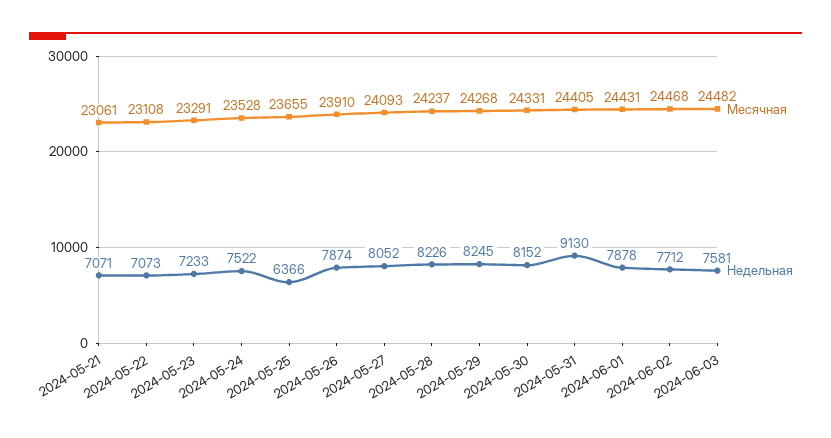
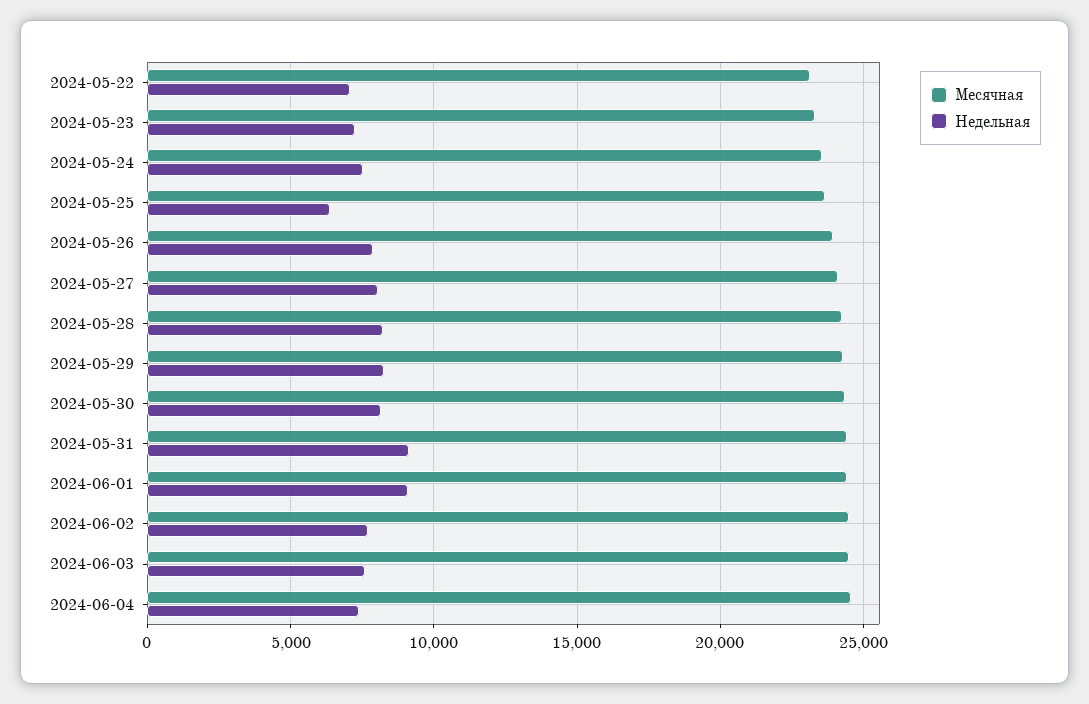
Месячная, 2024-05-21: 23061 -> none
Недельная, 2024-05-21: 7071 -> none
Недельная, 2024-06-01: 7878 -> 9000
Месячная, 2024-06-04: none -> 24500
Недельная, 2024-06-04: none -> 7500

